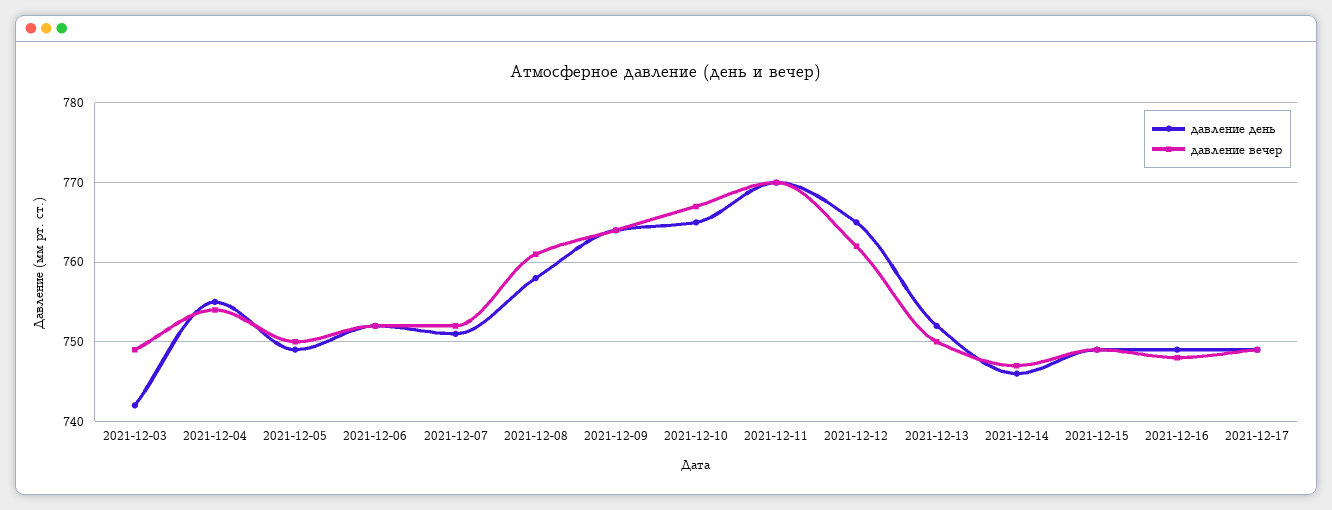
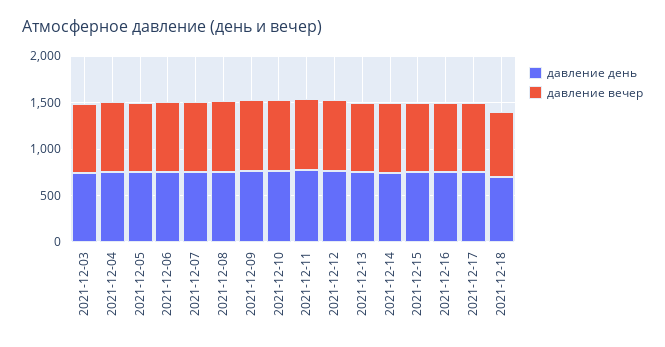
давление день, 2021-12-18: none -> 700
давление вечер, 2021-12-18: none -> 700

